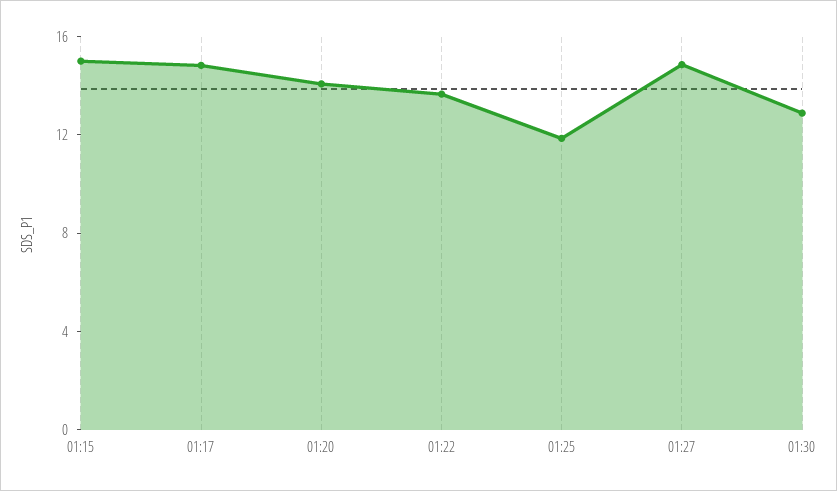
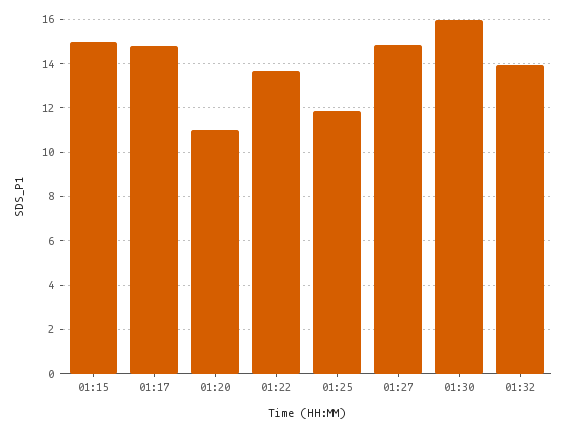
01:20: 14 -> 11
01:30: 13 -> 16
01:32: none -> 14

